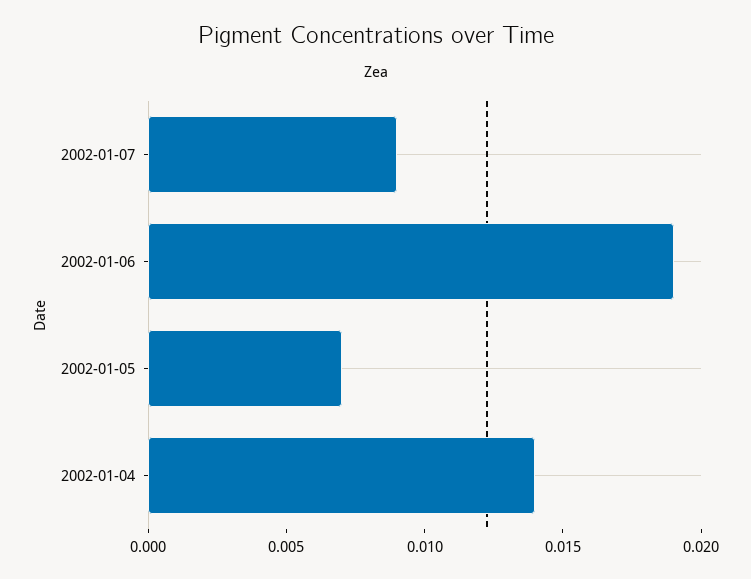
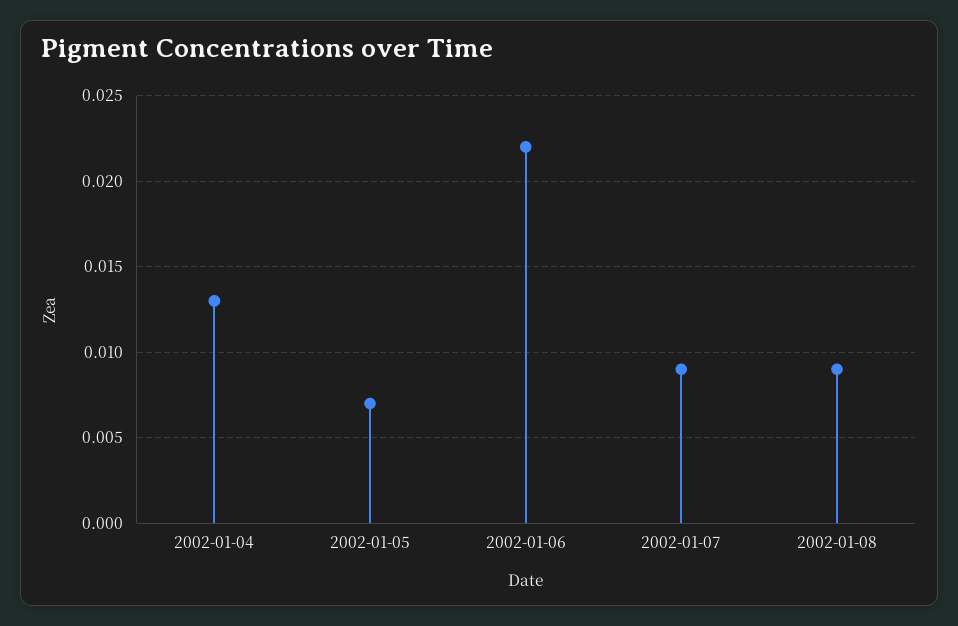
2002-01-06: 0.019 -> 0.022
2002-01-04: 0.014 -> 0.013
2002-01-08: none -> 0.009

